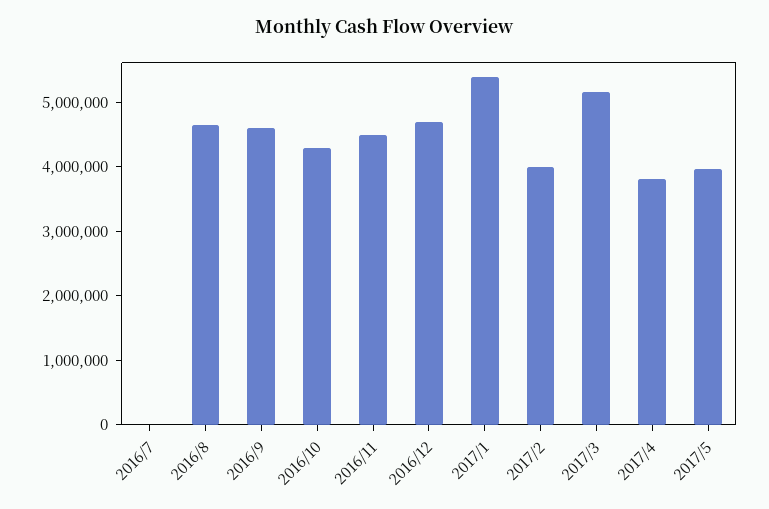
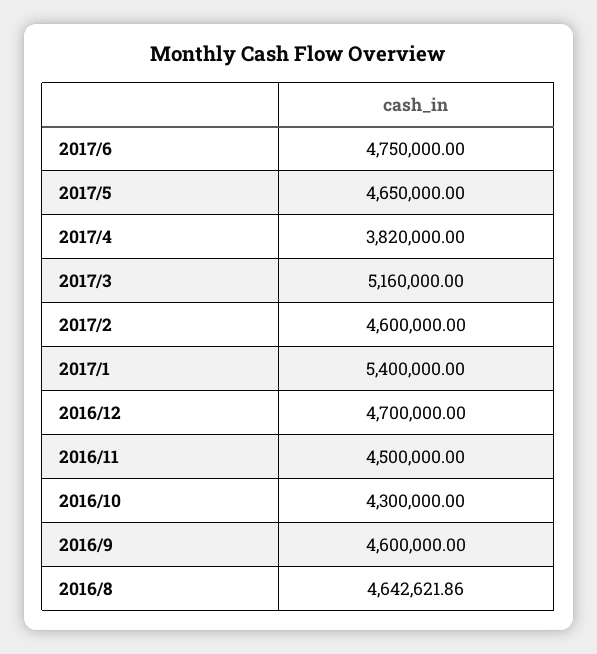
2016/7: 0 -> none
2017/2: 4000000 -> 4600000
2017/5: 4000000 -> 4650000
2017/6: none -> 4750000

